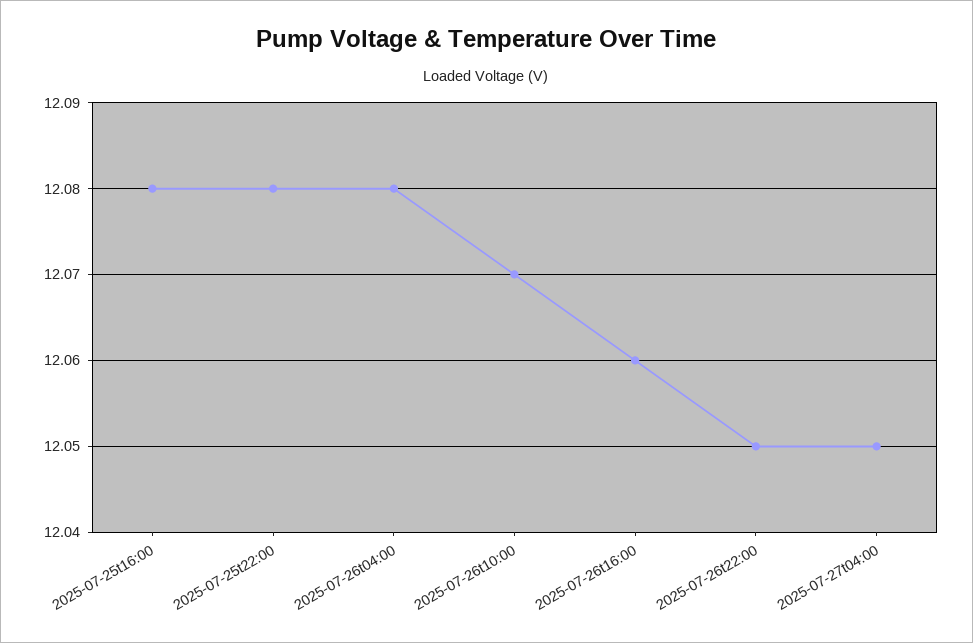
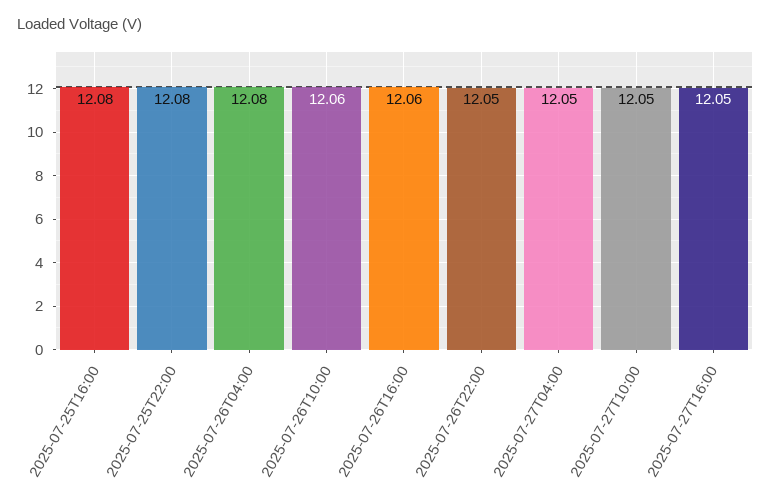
2025-07-26t10:00: 12.07 -> 12.06
2025-07-27T10:00: none -> 12.05
2025-07-27T16:00: none -> 12.05

